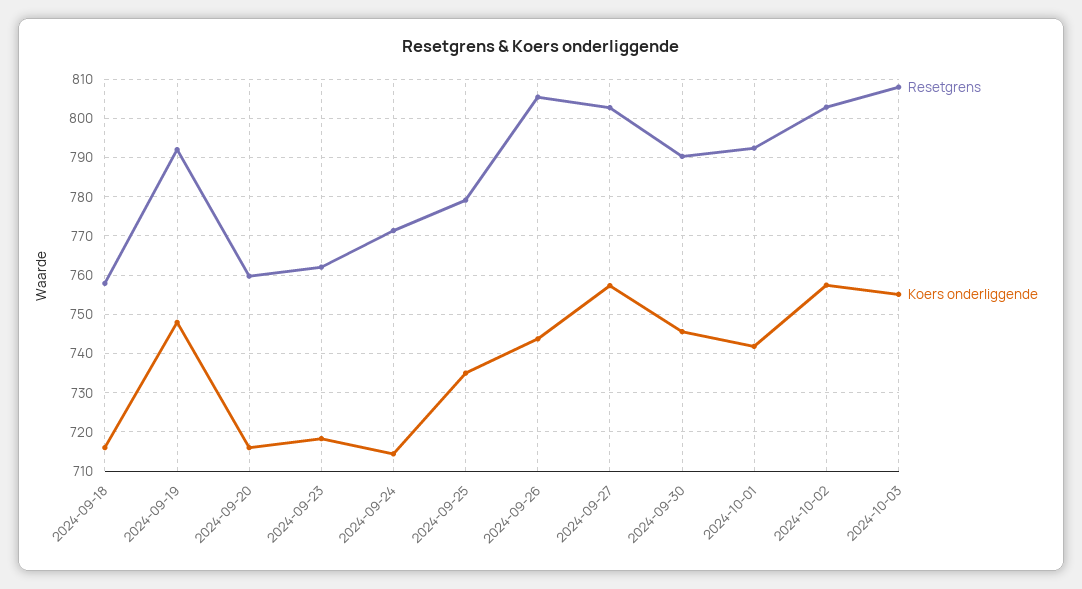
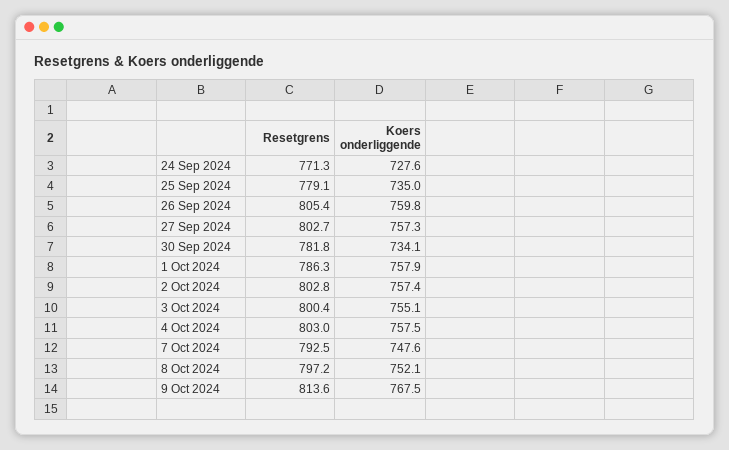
Resetgrens, 2024-09-18: 758 -> none
Koers onderliggende, 2024-09-18: 716 -> none
Resetgrens, 2024-09-19: 792 -> none
Koers onderliggende, 2024-09-19: 748 -> none
Resetgrens, 2024-09-20: 760 -> none
Koers onderliggende, 2024-09-20: 716 -> none
Resetgrens, 2024-09-23: 762 -> none
Koers onderliggende, 2024-09-23: 718 -> none
Koers onderliggende, 2024-09-24: 714 -> 727.6
Koers onderliggende, 2024-09-26: 744 -> 759.8
Resetgrens, 2024-09-30: 790 -> 781.8
Koers onderliggende, 2024-09-30: 746 -> 734.1
Resetgrens, 2024-10-01: 792 -> 786.3
Koers onderliggende, 2024-10-01: 742 -> 757.9
Resetgrens, 2024-10-03: 808 -> 800.4
Resetgrens, 4 Oct 2024: none -> 803
Koers onderliggende, 4 Oct 2024: none -> 757.5
Resetgrens, 7 Oct 2024: none -> 792.5
Koers onderliggende, 7 Oct 2024: none -> 747.6
Resetgrens, 8 Oct 2024: none -> 797.2
Koers onderliggende, 8 Oct 2024: none -> 752.1
Resetgrens, 9 Oct 2024: none -> 813.6
Koers onderliggende, 9 Oct 2024: none -> 767.5

